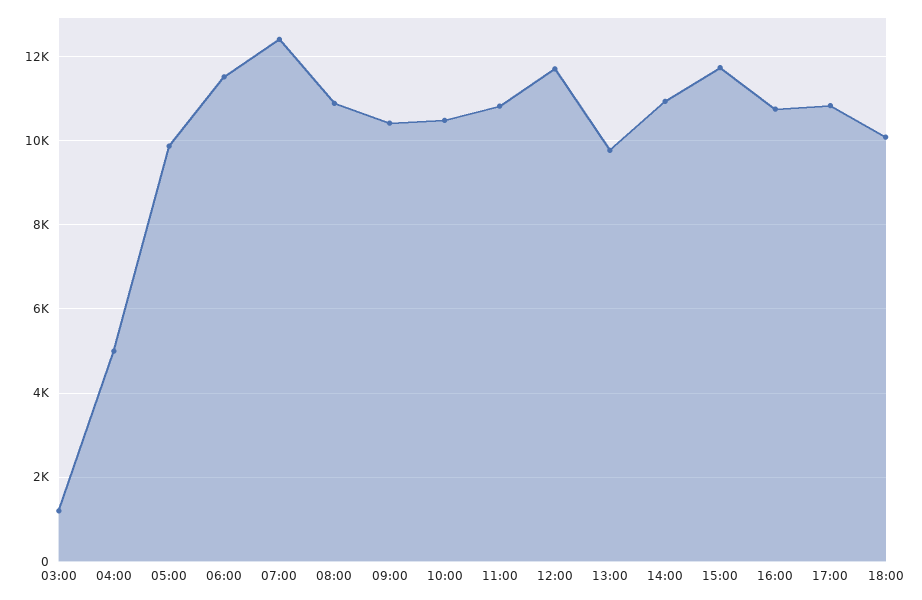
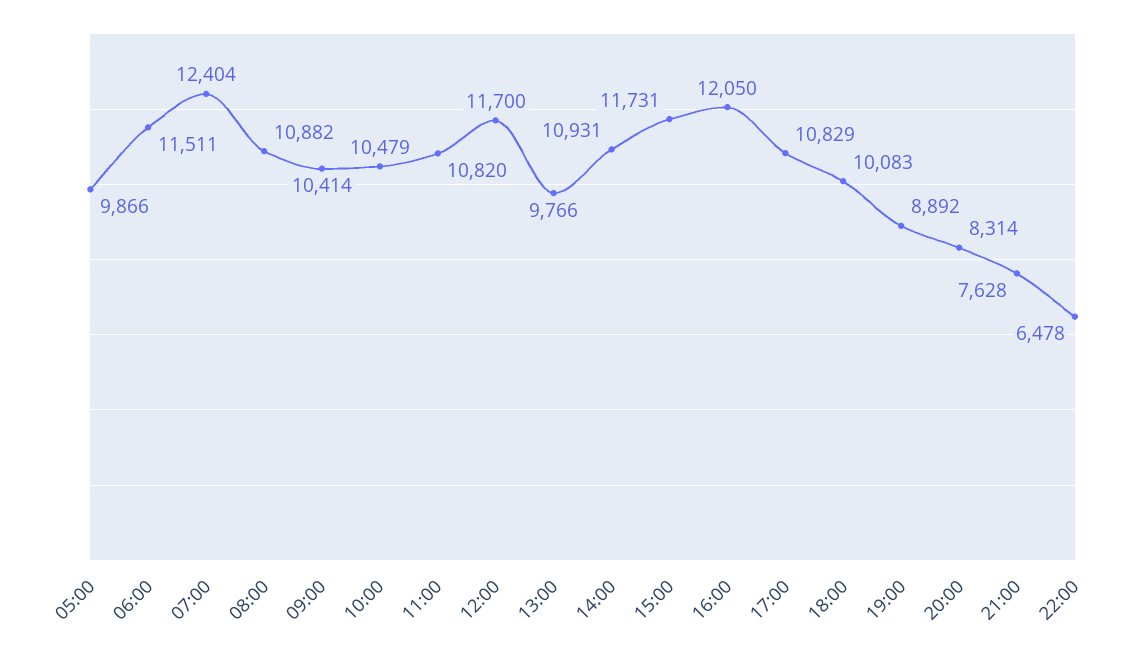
03:00: 1200 -> none
04:00: 5000 -> none
16:00: 10800 -> 12050
19:00: none -> 8892
20:00: none -> 8314
21:00: none -> 7628
22:00: none -> 6478

